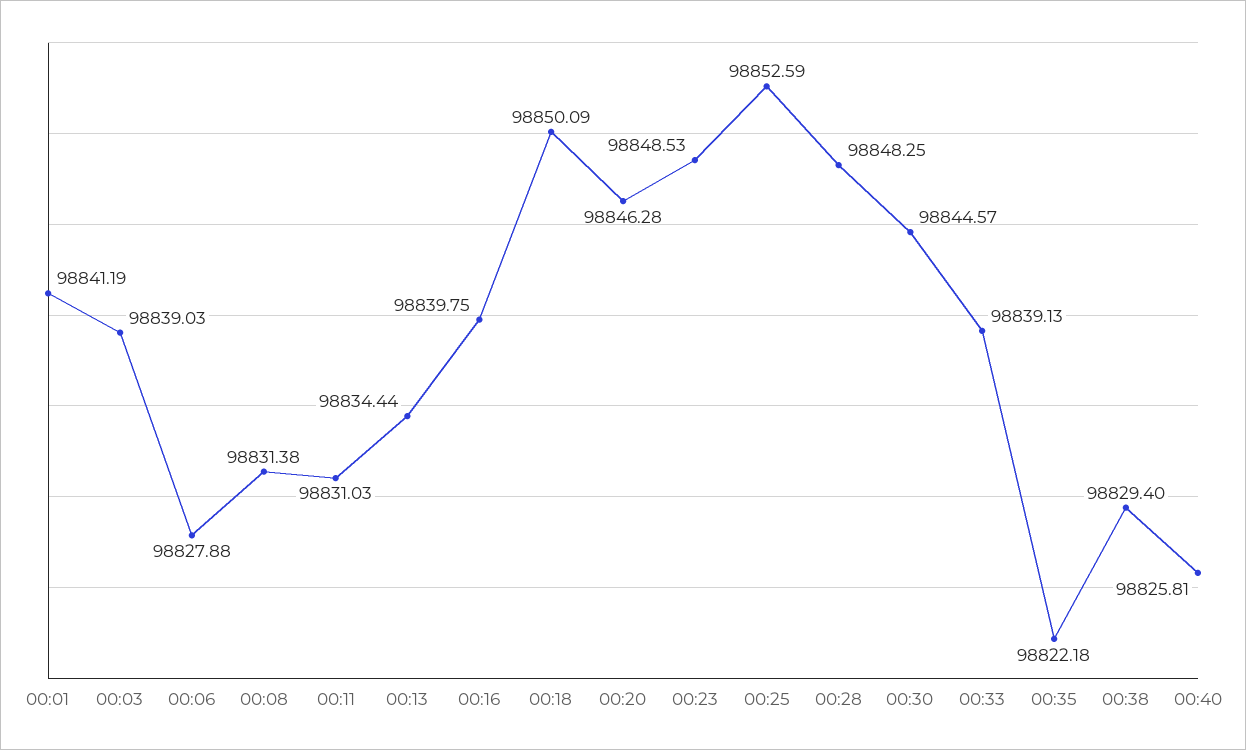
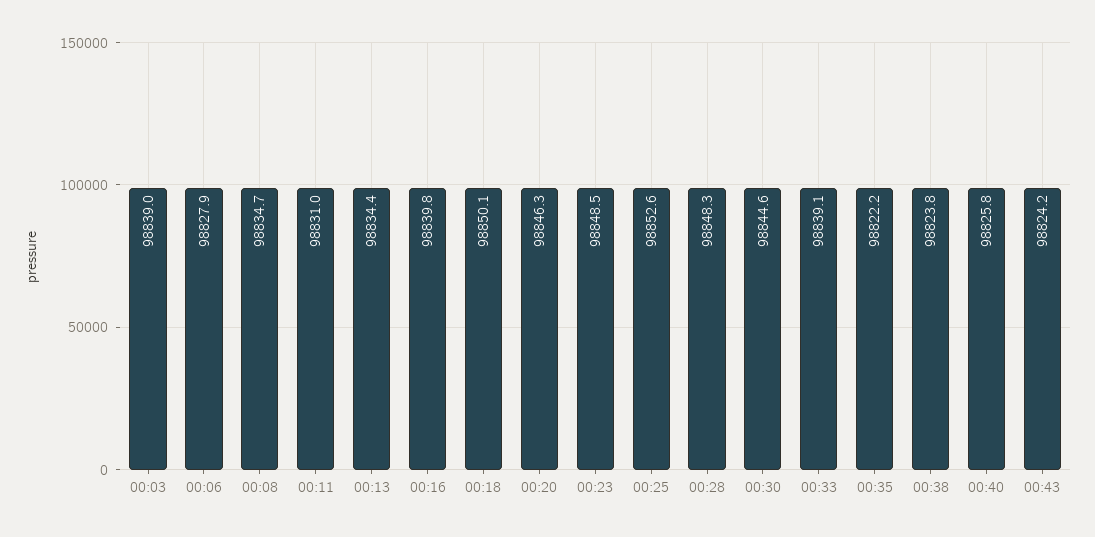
00:01: 98841.19 -> none
00:08: 98831.38 -> 98834.7
00:38: 98829.4 -> 98823.8
00:43: none -> 98824.2

